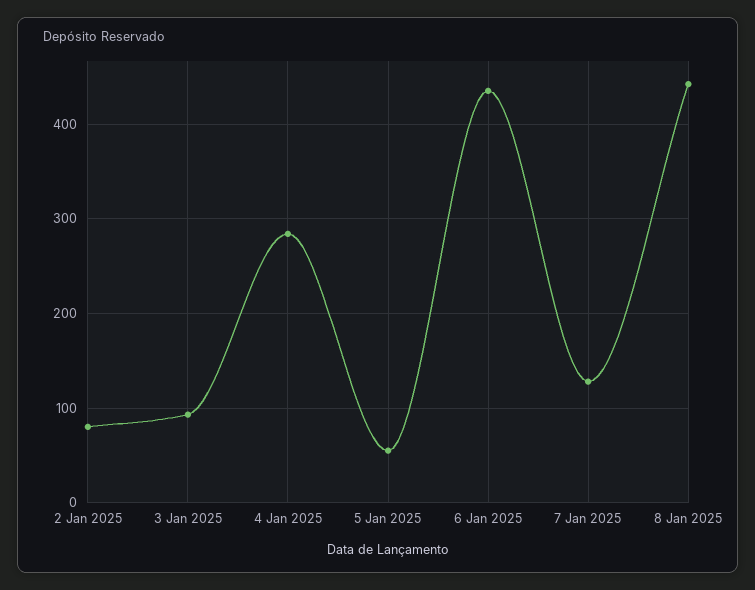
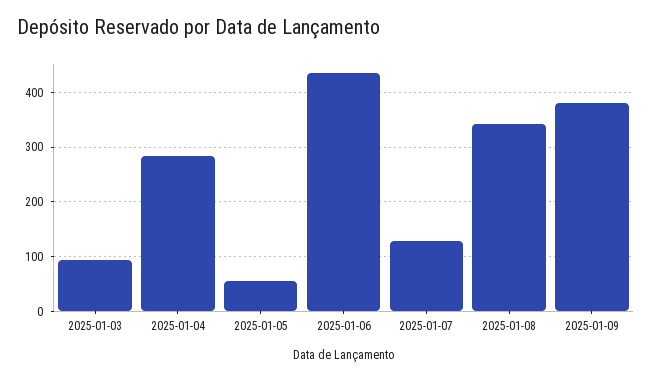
2 Jan 2025: 80 -> none
8 Jan 2025: 440 -> 340
2025-01-09: none -> 380

